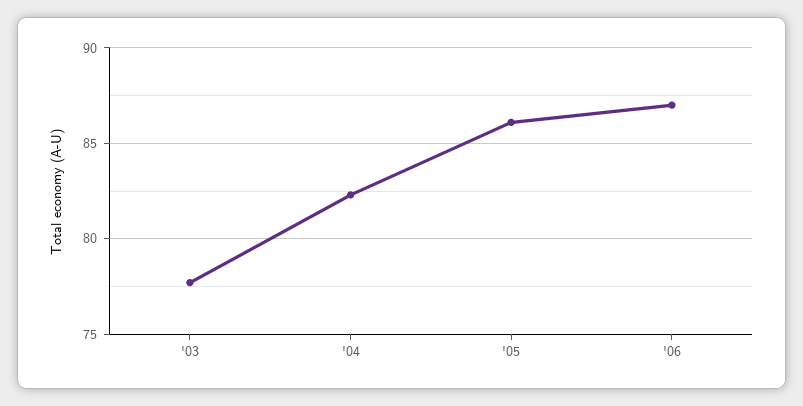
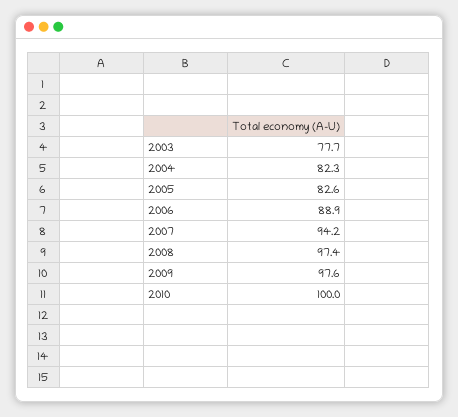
'05: 86 -> 82.6
'06: 87 -> 88.9
2007: none -> 94.2
2008: none -> 97.4
2009: none -> 97.6
2010: none -> 100

